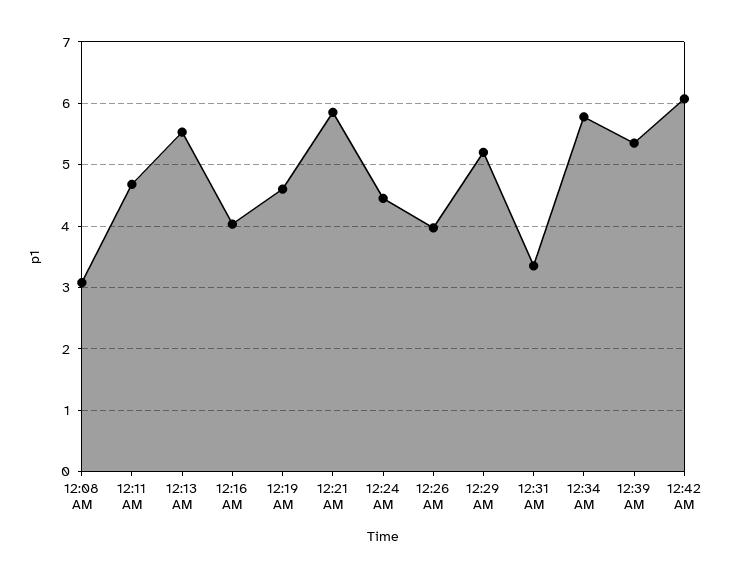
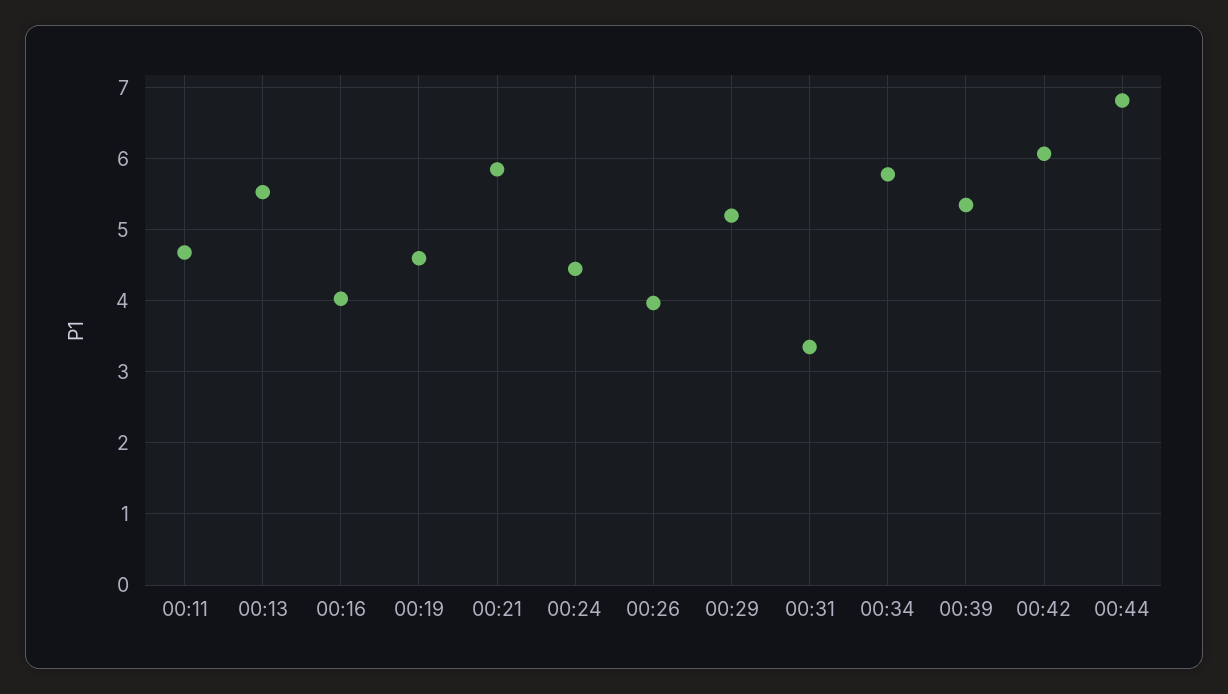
12:08 AM: 3.1 -> none
00:44: none -> 6.8

